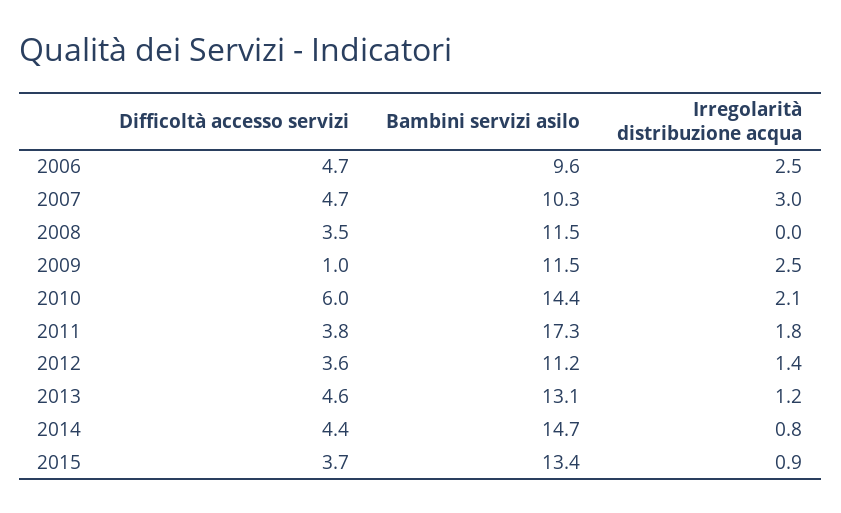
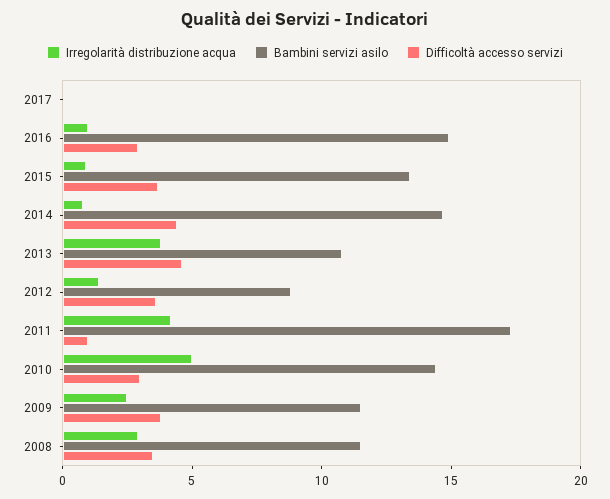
Difficoltà accesso servizi, 2006: 4.7 -> none
Bambini servizi asilo, 2006: 9.6 -> none
Irregolarità distribuzione acqua, 2006: 2.5 -> none
Difficoltà accesso servizi, 2007: 4.7 -> none
Bambini servizi asilo, 2007: 10.3 -> none
Irregolarità distribuzione acqua, 2007: 3 -> none
Irregolarità distribuzione acqua, 2008: 0 -> 3
Difficoltà accesso servizi, 2009: 1 -> 4
Difficoltà accesso servizi, 2010: 6 -> 3
Irregolarità distribuzione acqua, 2010: 2.1 -> 5
Difficoltà accesso servizi, 2011: 3.8 -> 1
Irregolarità distribuzione acqua, 2011: 1.8 -> 4
Bambini servizi asilo, 2012: 11.2 -> 9
Bambini servizi asilo, 2013: 13.1 -> 11
Irregolarità distribuzione acqua, 2013: 1.2 -> 4
Irregolarità distribuzione acqua, 2017: none -> 0
Bambini servizi asilo, 2017: none -> 0
Difficoltà accesso servizi, 2017: none -> 0
Irregolarità distribuzione acqua, 2016: none -> 1
Bambini servizi asilo, 2016: none -> 15
Difficoltà accesso servizi, 2016: none -> 3

